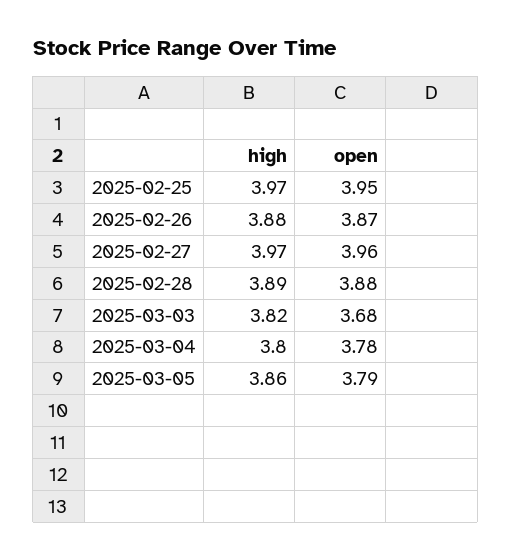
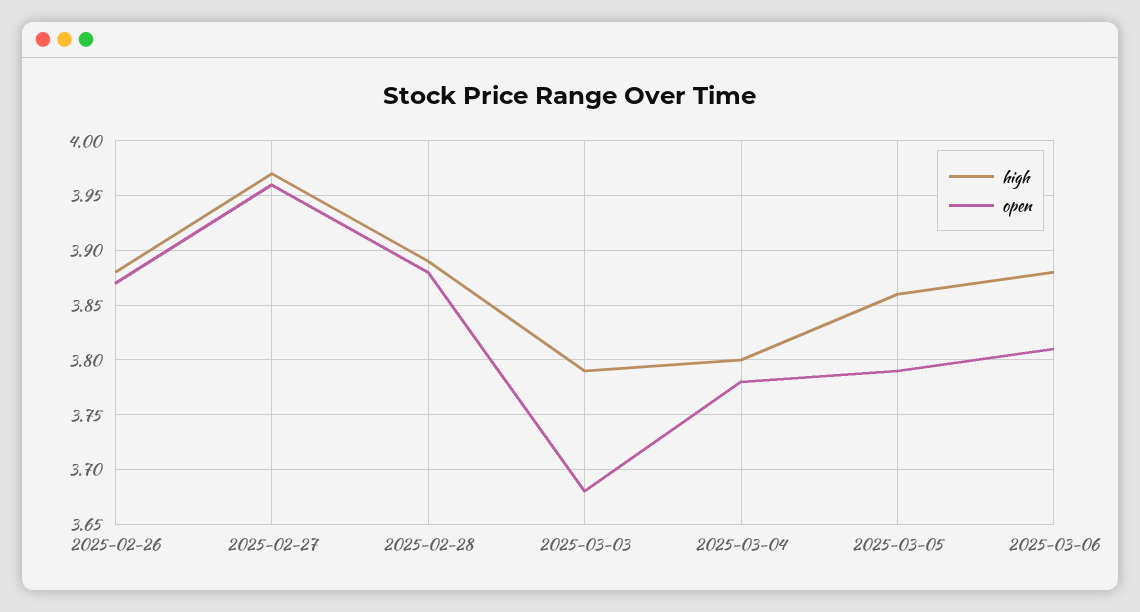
high, 2025-02-25: 3.97 -> none
open, 2025-02-25: 3.95 -> none
high, 2025-03-03: 3.82 -> 3.79
high, 2025-03-06: none -> 3.88
open, 2025-03-06: none -> 3.81

